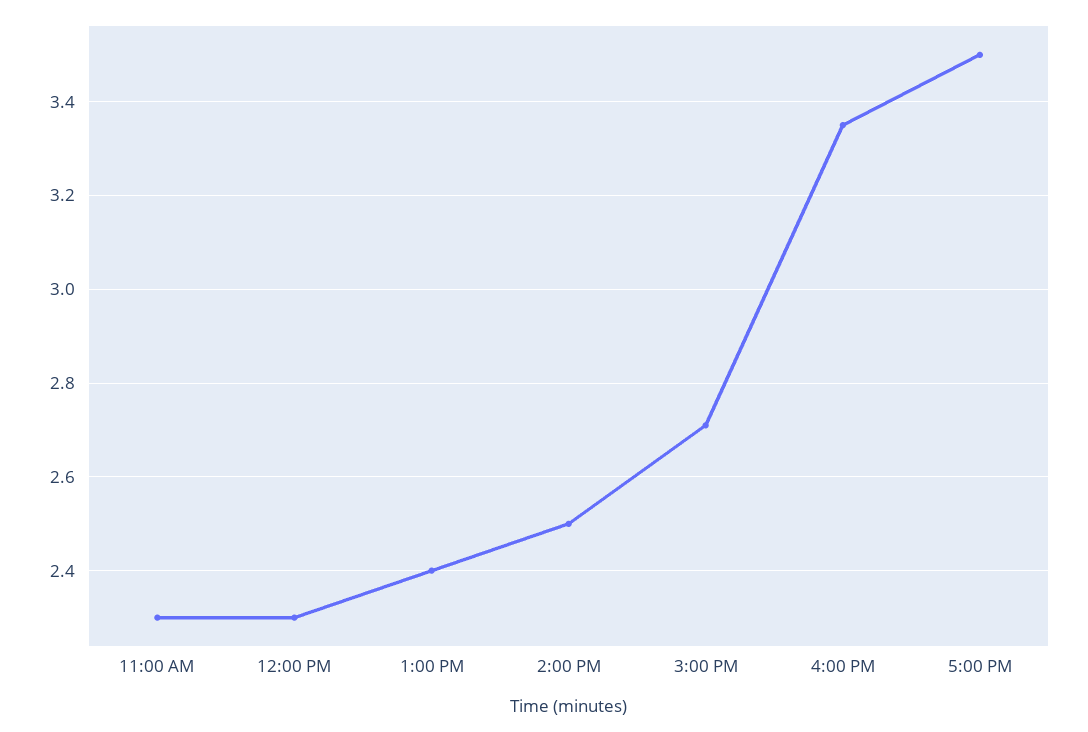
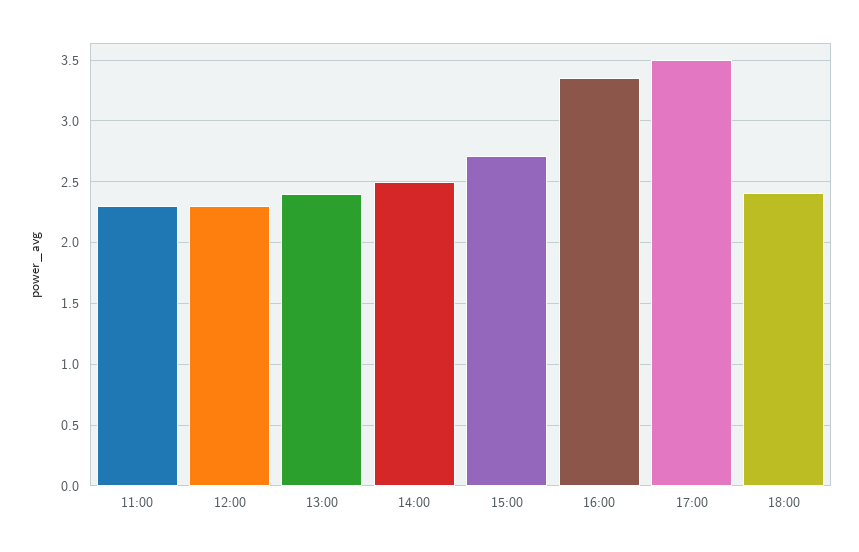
18:00: none -> 2.4

